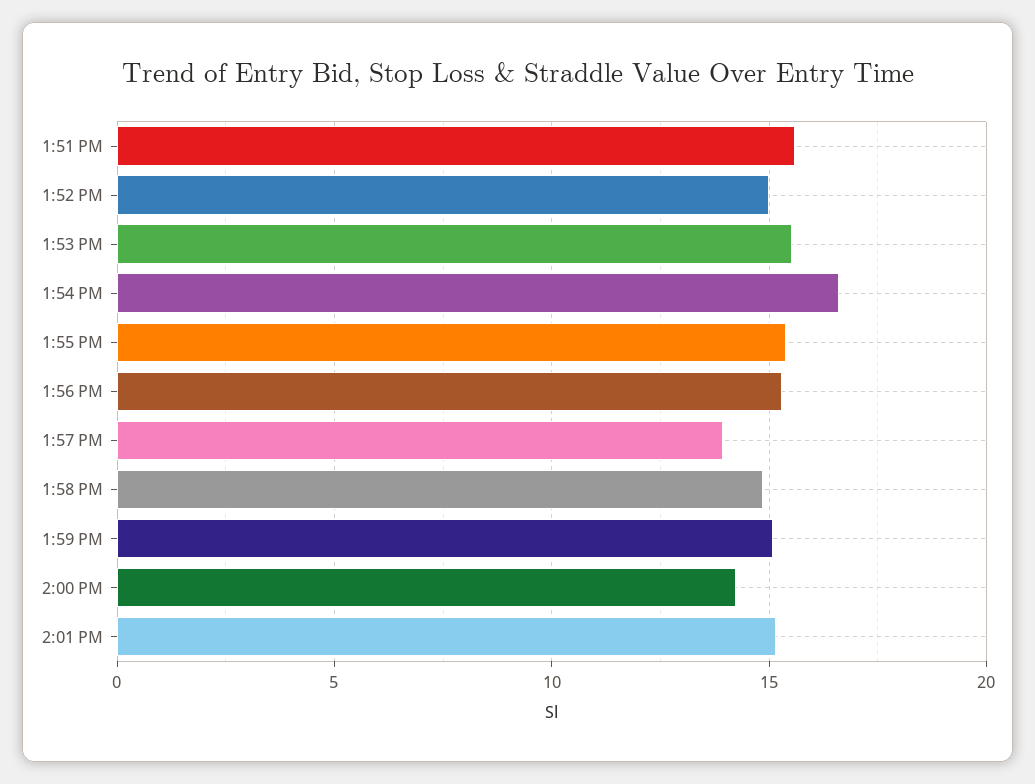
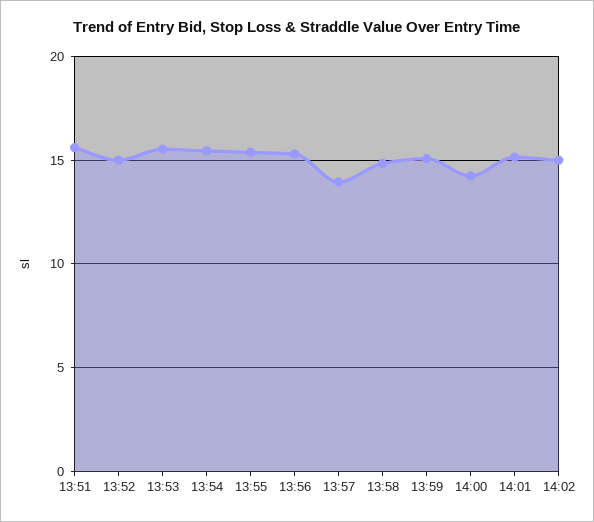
1:54 PM: 16.5 -> 15.5
14:02: none -> 15

